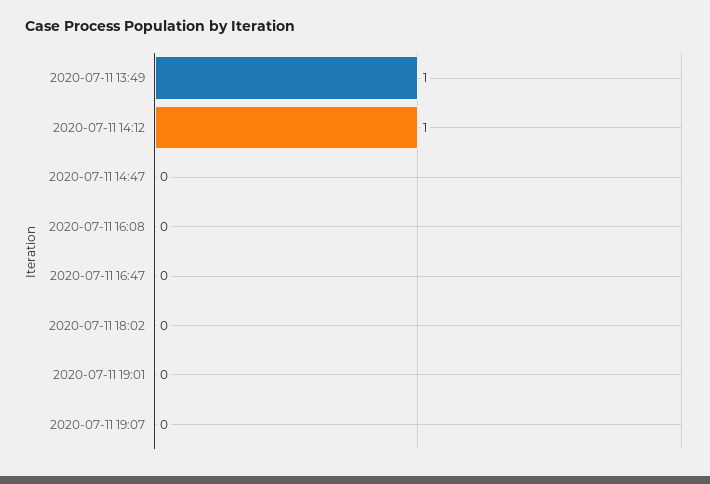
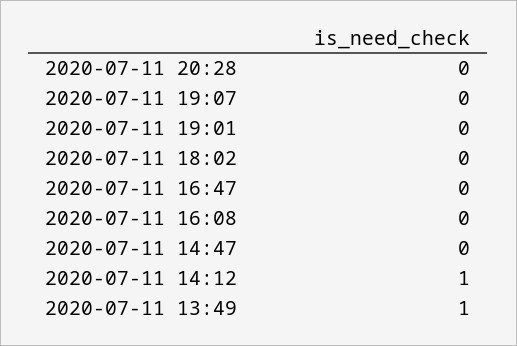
2020-07-11 20:28: none -> 0

